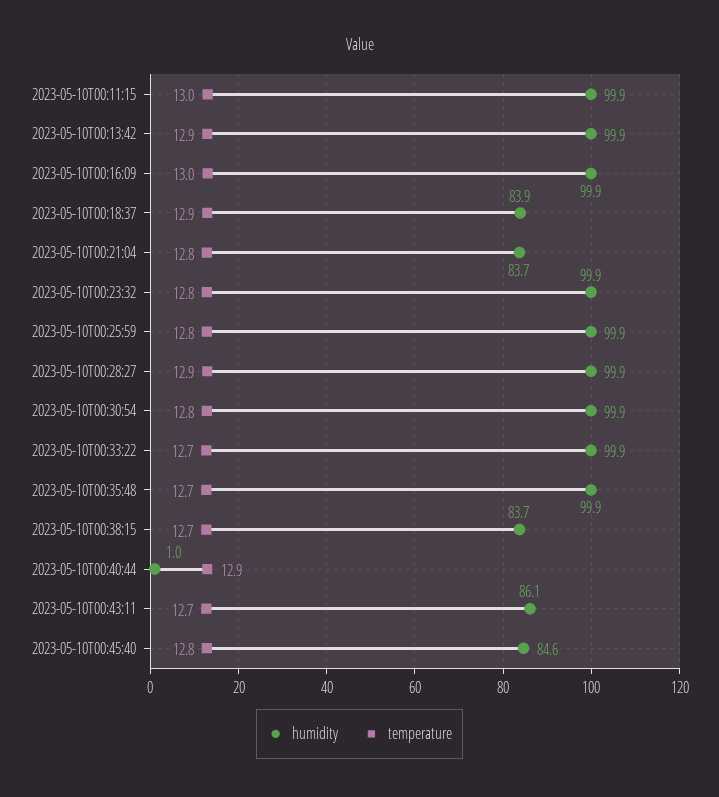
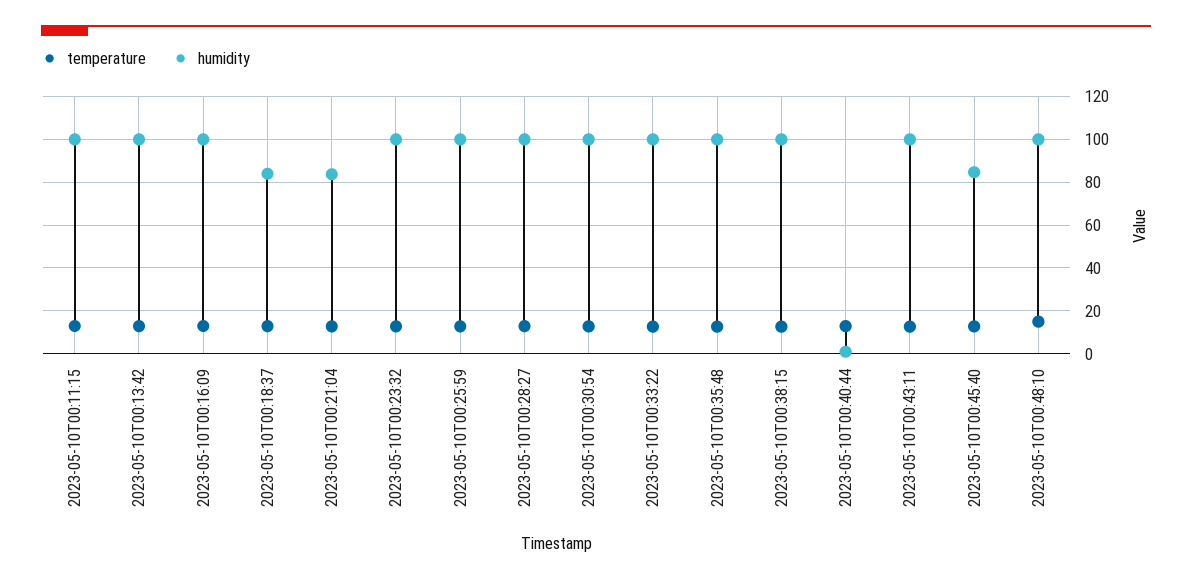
humidity, 2023-05-10T00:38:15: 83.7 -> 100
humidity, 2023-05-10T00:43:11: 86.1 -> 100
temperature, 2023-05-10T00:48:10: none -> 15
humidity, 2023-05-10T00:48:10: none -> 100

